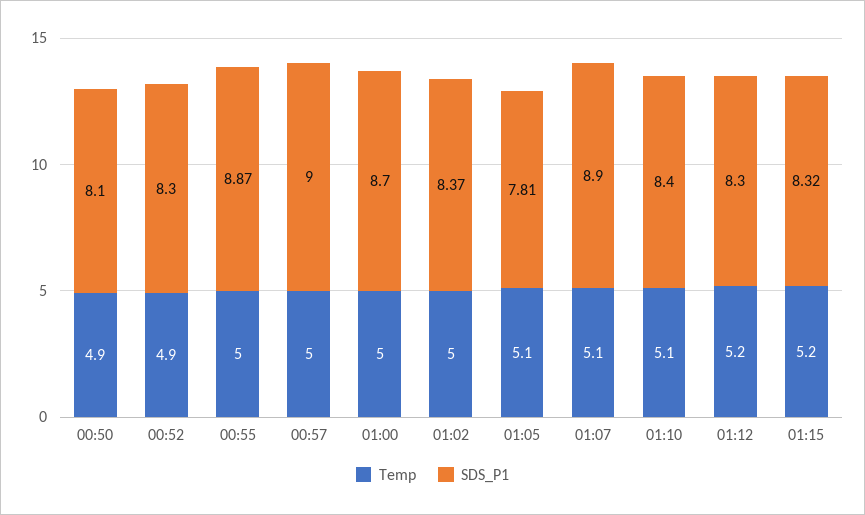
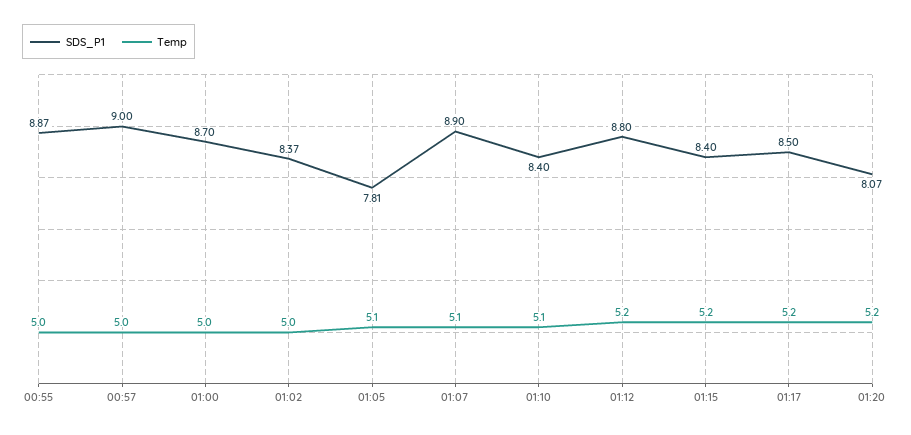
Temp, 00:50: 4.9 -> none
SDS_P1, 00:50: 8.1 -> none
Temp, 00:52: 4.9 -> none
SDS_P1, 00:52: 8.3 -> none
SDS_P1, 01:12: 8.3 -> 8.8
SDS_P1, 01:15: 8.32 -> 8.4
SDS_P1, 01:17: none -> 8.5
Temp, 01:17: none -> 5.2
SDS_P1, 01:20: none -> 8.07
Temp, 01:20: none -> 5.2

